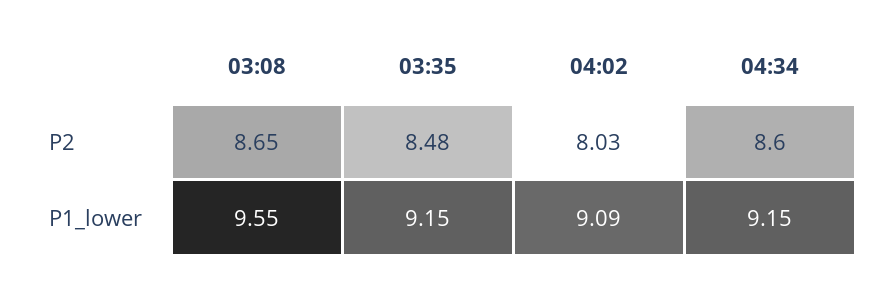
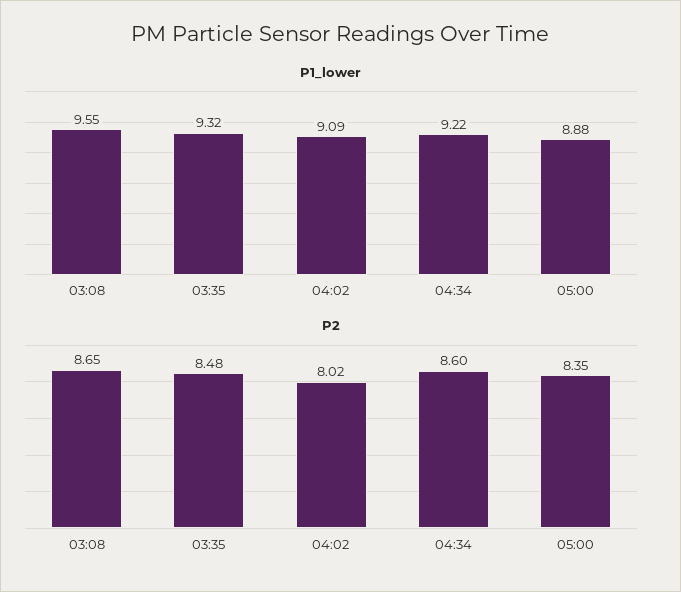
P2, 04:02: 8.03 -> 8.02
P1_lower, 03:35: 9.15 -> 9.32
P1_lower, 04:34: 9.15 -> 9.22
P1_lower, 05:00: none -> 8.88
P2, 05:00: none -> 8.35

